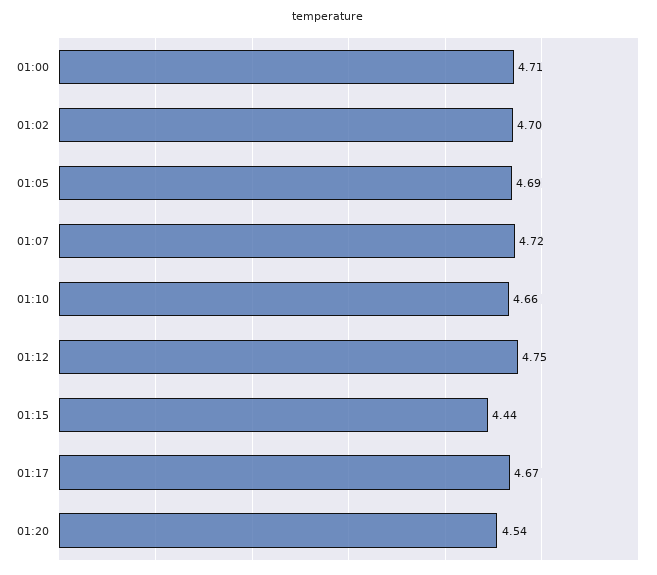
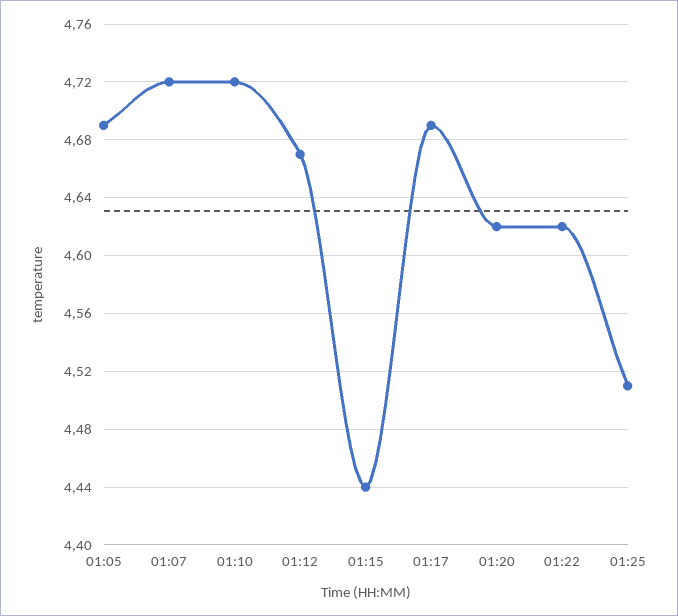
01:00: 4.71 -> none
01:02: 4.7 -> none
01:10: 4.66 -> 4.72
01:12: 4.75 -> 4.67
01:17: 4.67 -> 4.69
01:20: 4.54 -> 4.62
01:22: none -> 4.62
01:25: none -> 4.51

